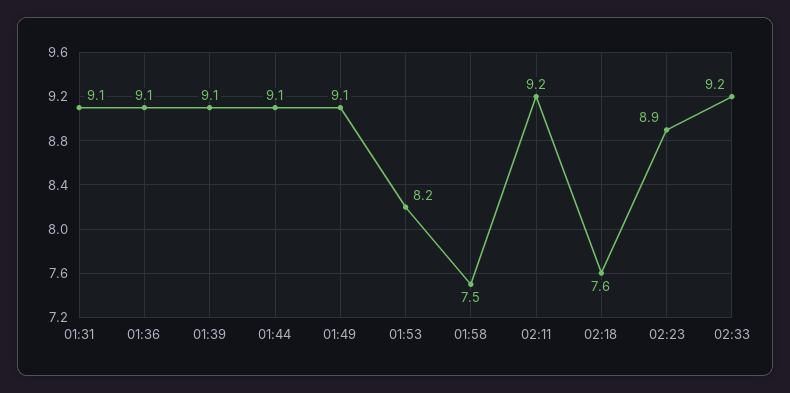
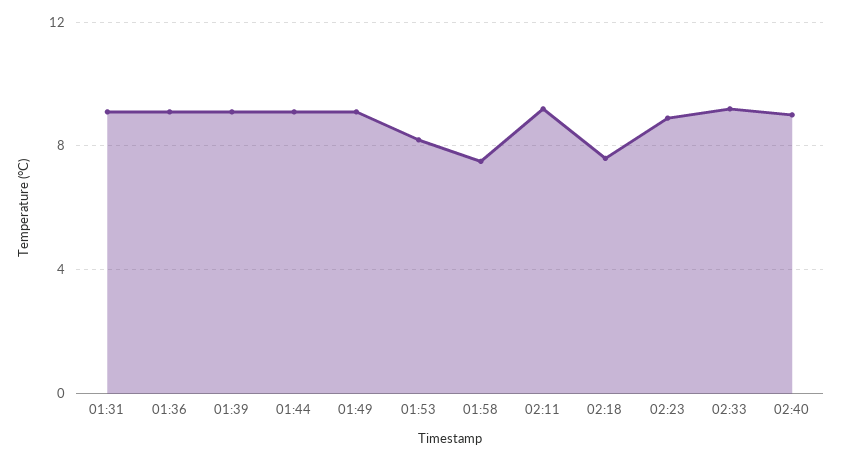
02:40: none -> 9

